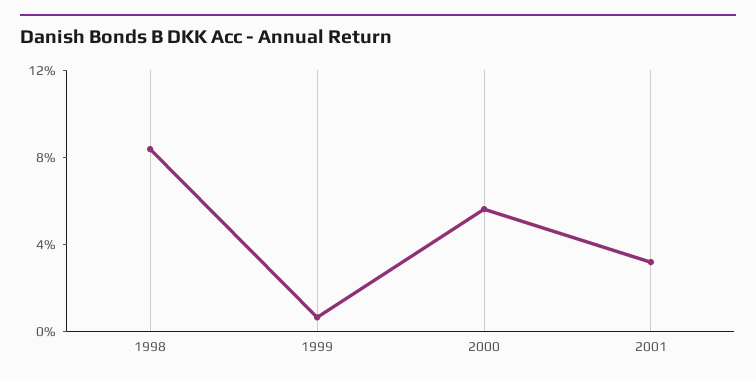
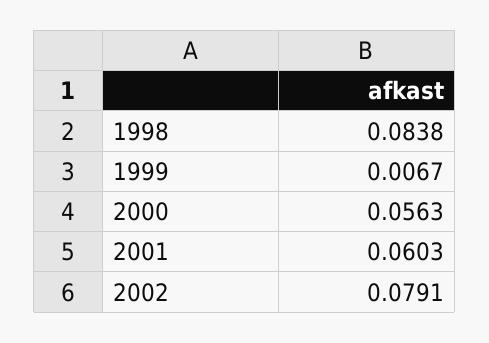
2001: 0.03 -> 0.0603
2002: none -> 0.0791

